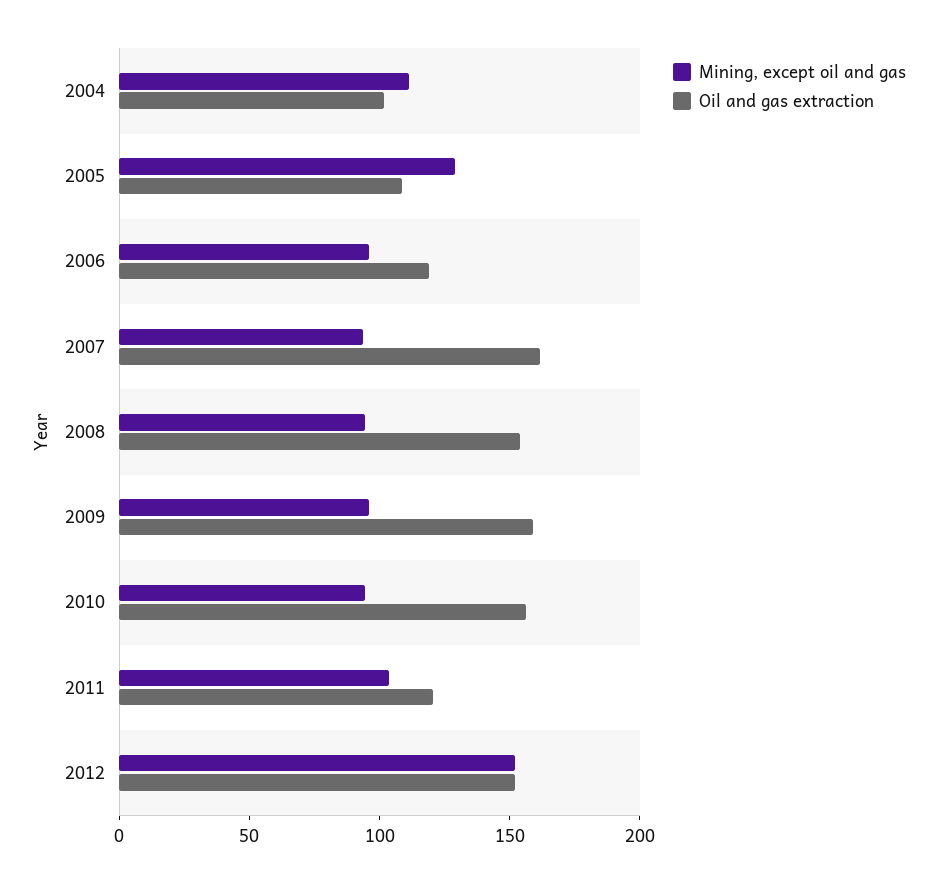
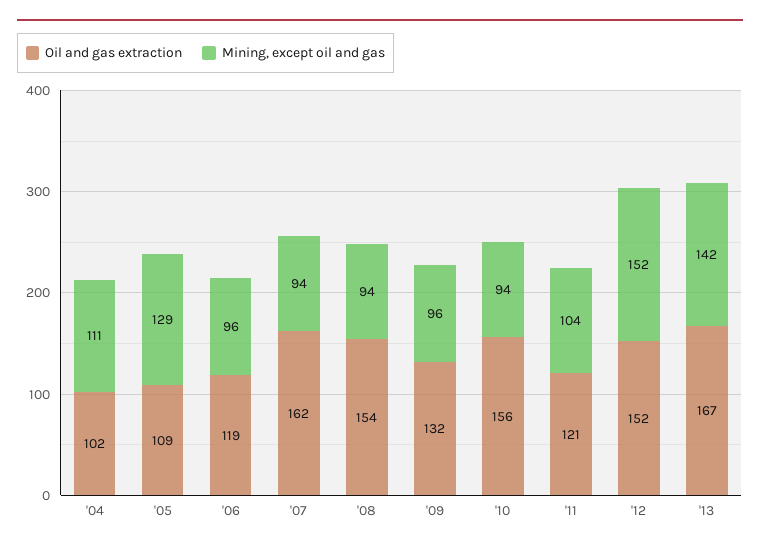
Oil and gas extraction, 2009: 160 -> 132
Oil and gas extraction, '13: none -> 167
Mining, except oil and gas, '13: none -> 142

